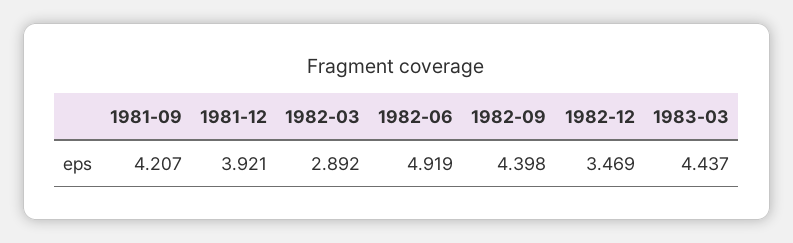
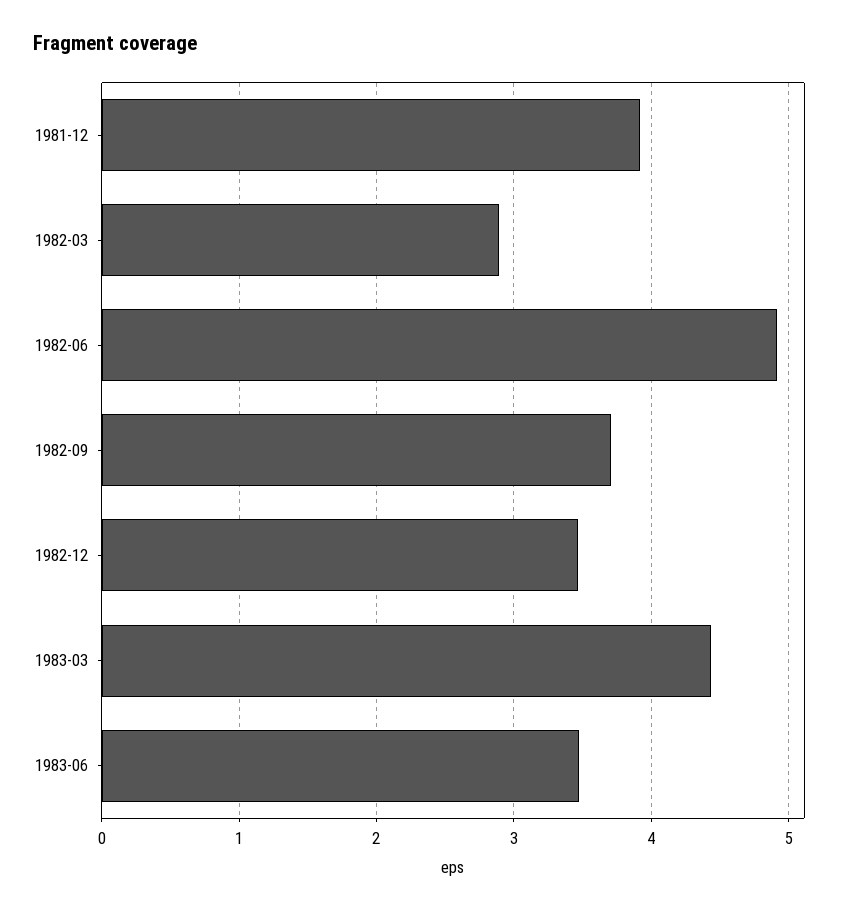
1981-09: 4.207 -> none
1982-09: 4.398 -> 3.7
1983-06: none -> 3.5

